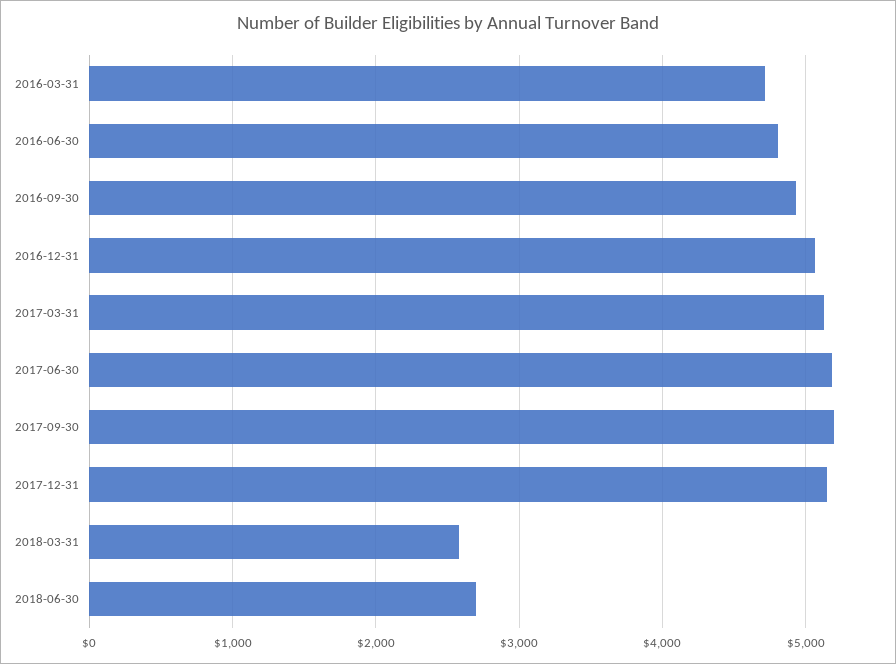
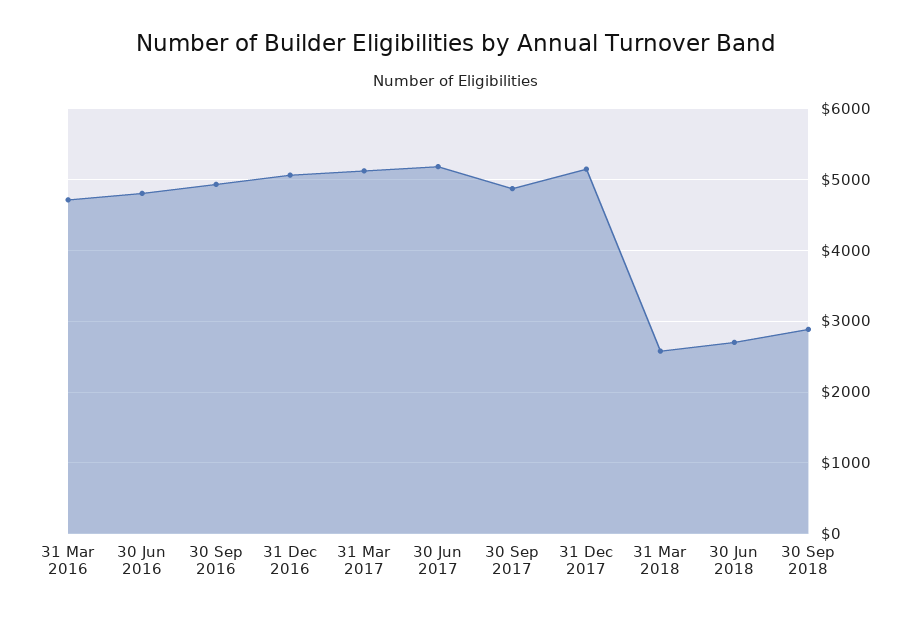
2017-09-30: 5200 -> 4900
30 Sep 2018: none -> 2900

